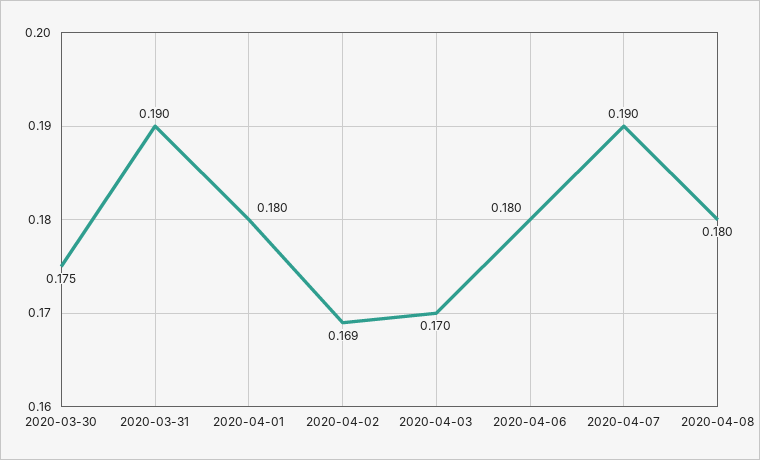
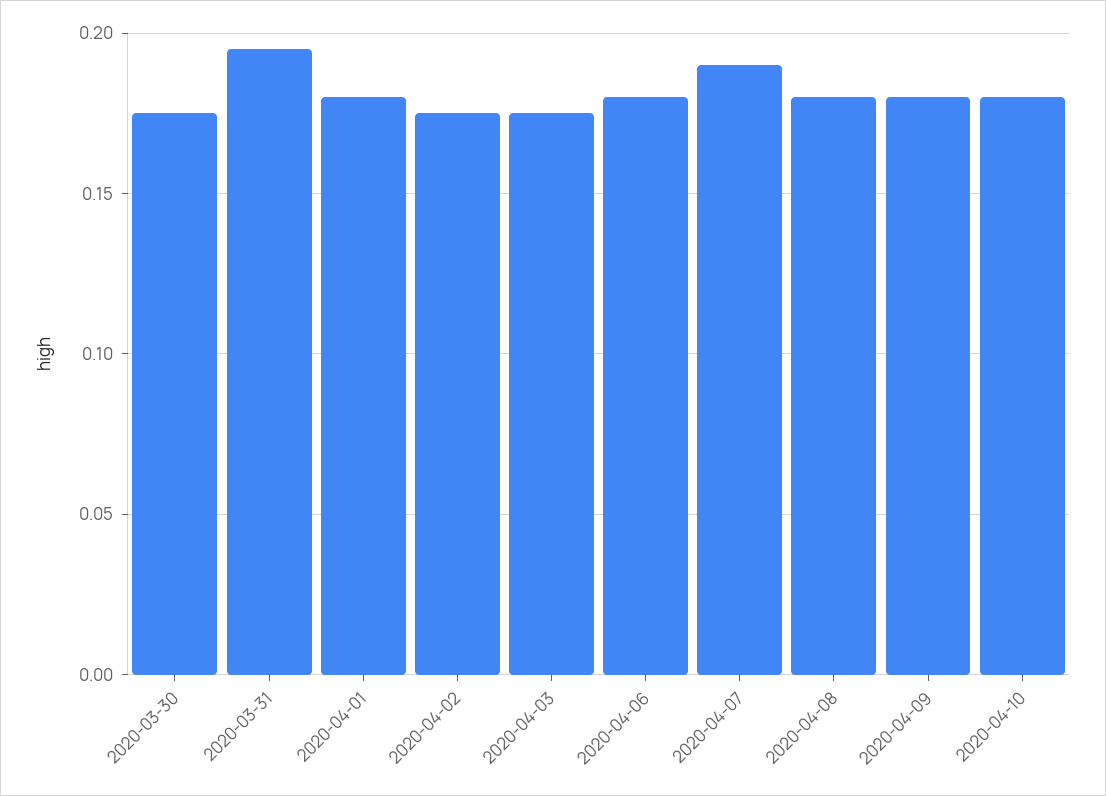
2020-03-31: 0.19 -> 0.195
2020-04-02: 0.169 -> 0.175
2020-04-03: 0.17 -> 0.175
2020-04-09: none -> 0.18
2020-04-10: none -> 0.18

